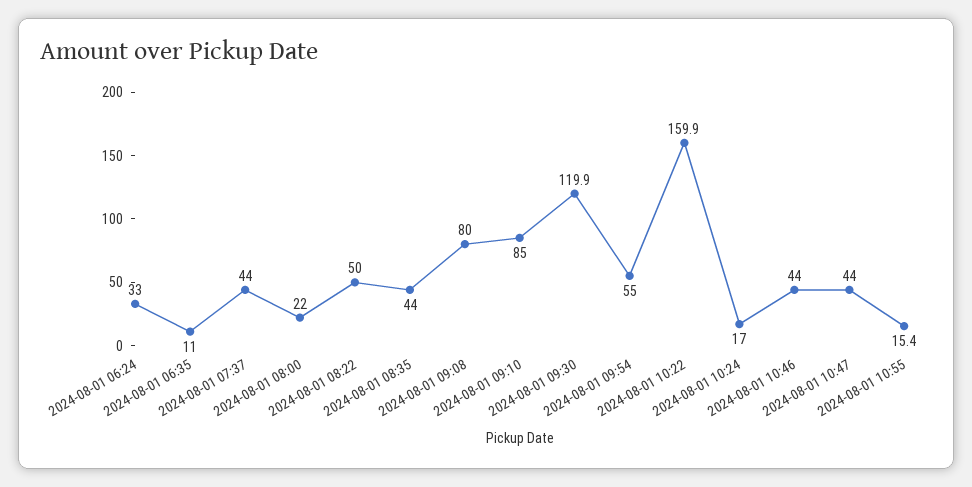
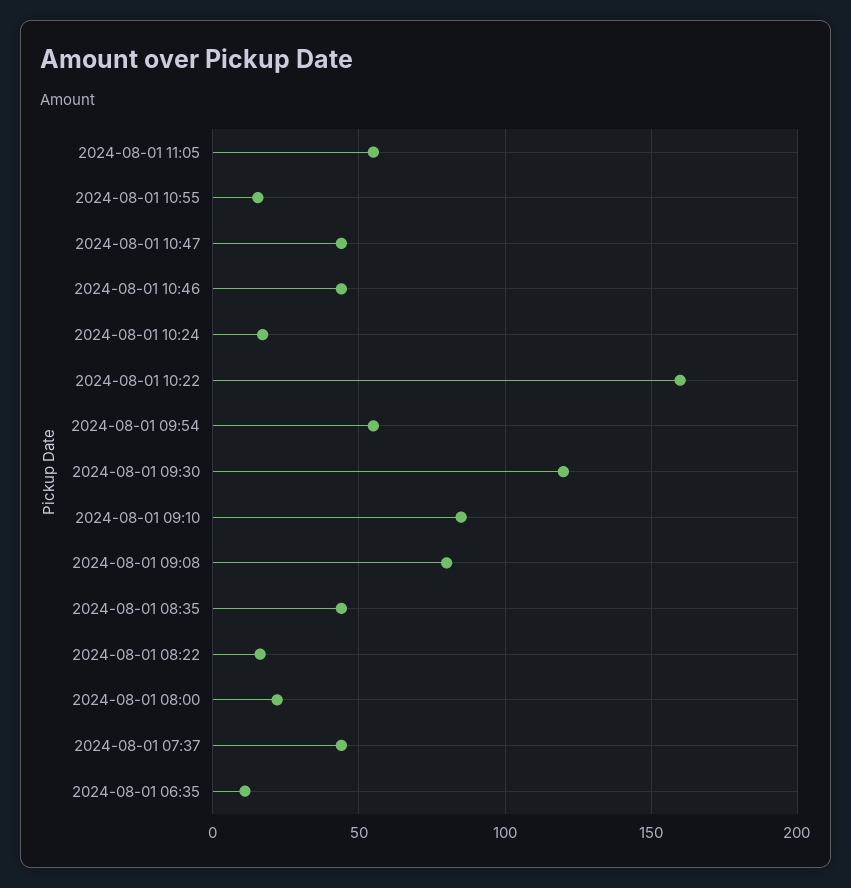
2024-08-01 06:24: 33 -> none
2024-08-01 08:22: 50 -> 15
2024-08-01 11:05: none -> 55

